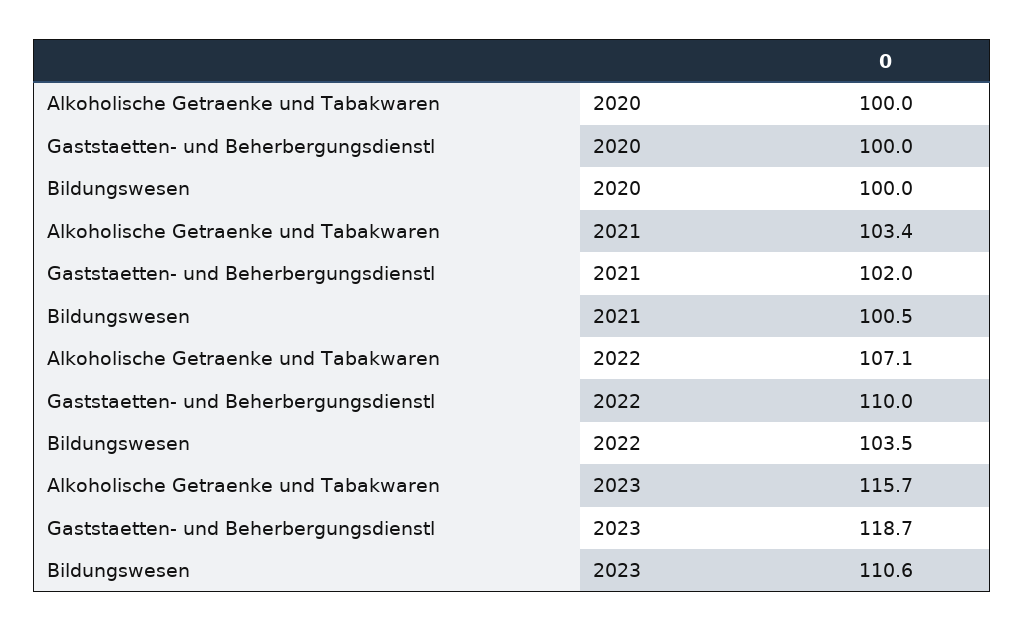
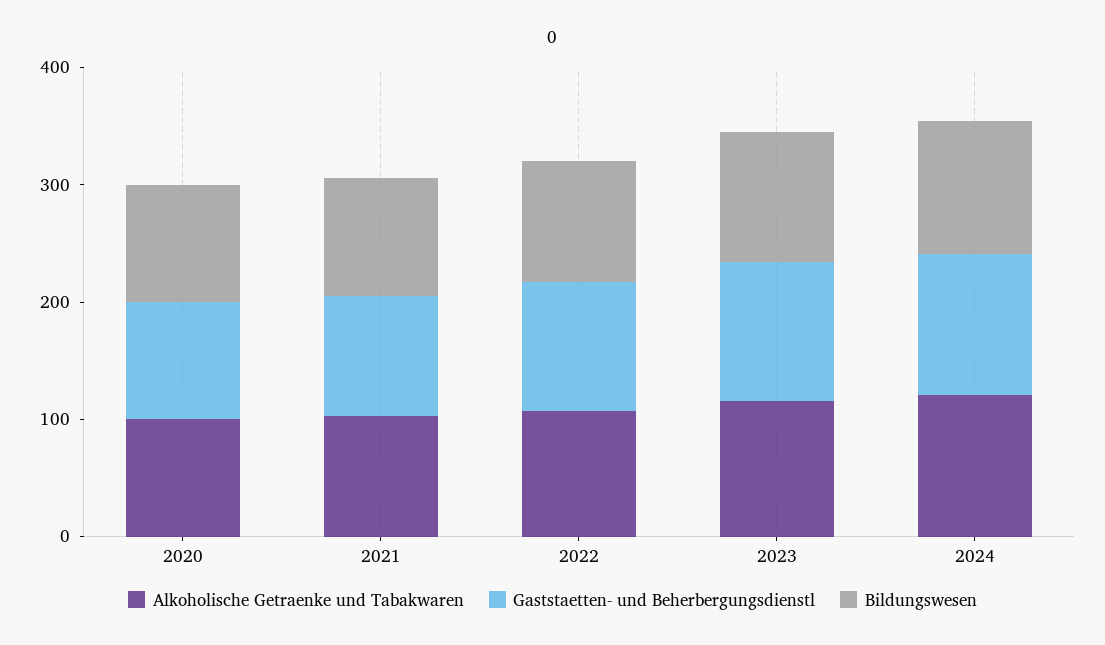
Alkoholische Getraenke und Tabakwaren, 2024: none -> 120
Gaststaetten- und Beherbergungsdienstl, 2024: none -> 120
Bildungswesen, 2024: none -> 120

